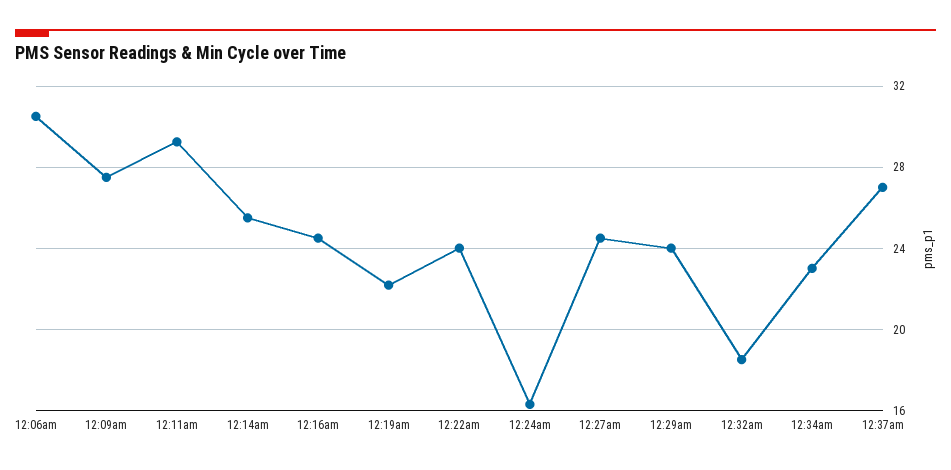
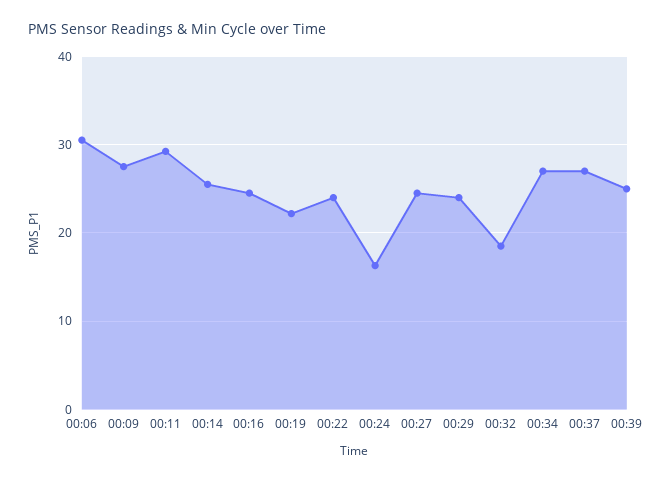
12:34am: 23 -> 27
00:39: none -> 25

